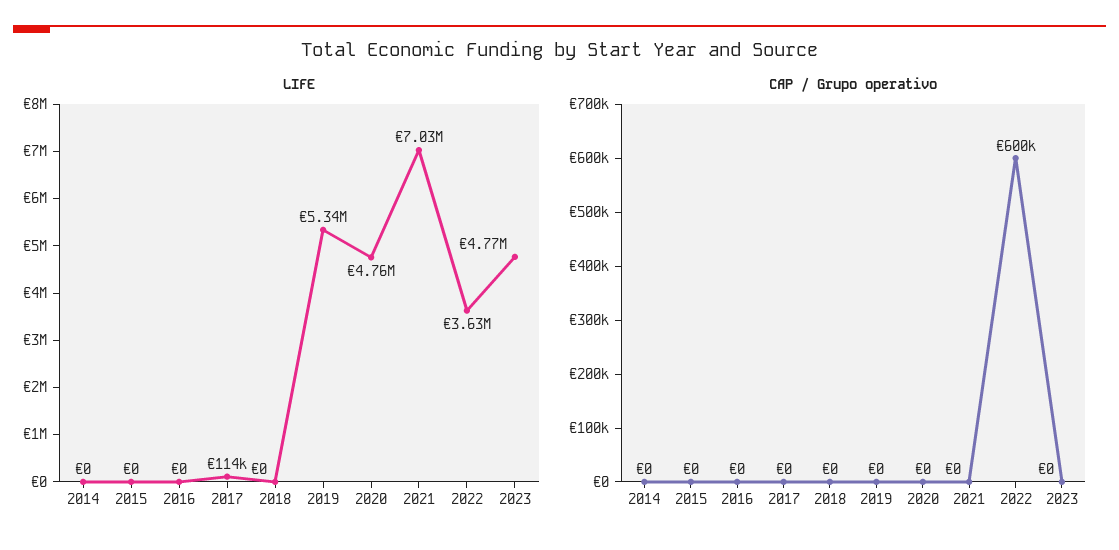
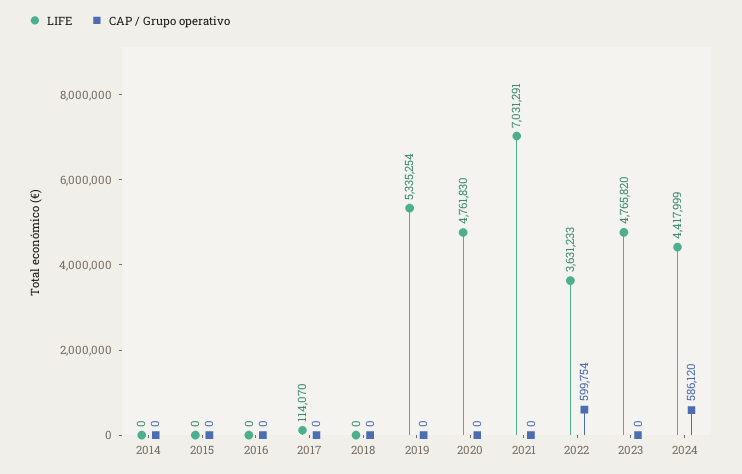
LIFE, 2024: none -> 4417999
CAP / Grupo operativo, 2024: none -> 586120

